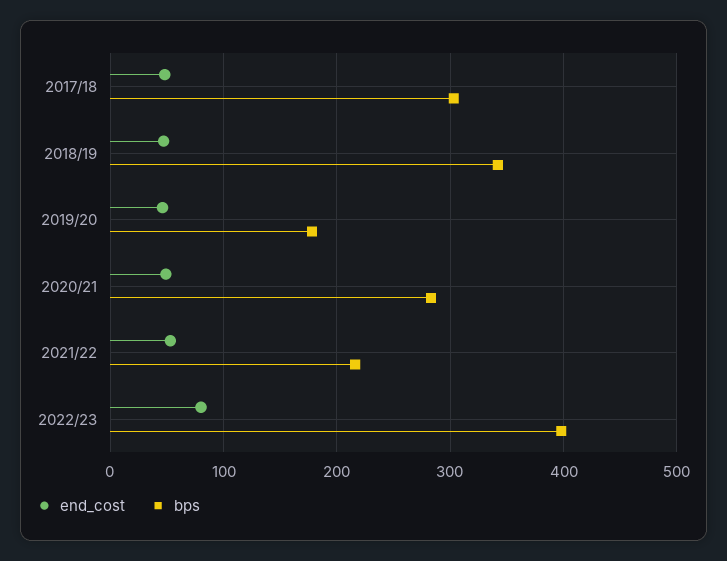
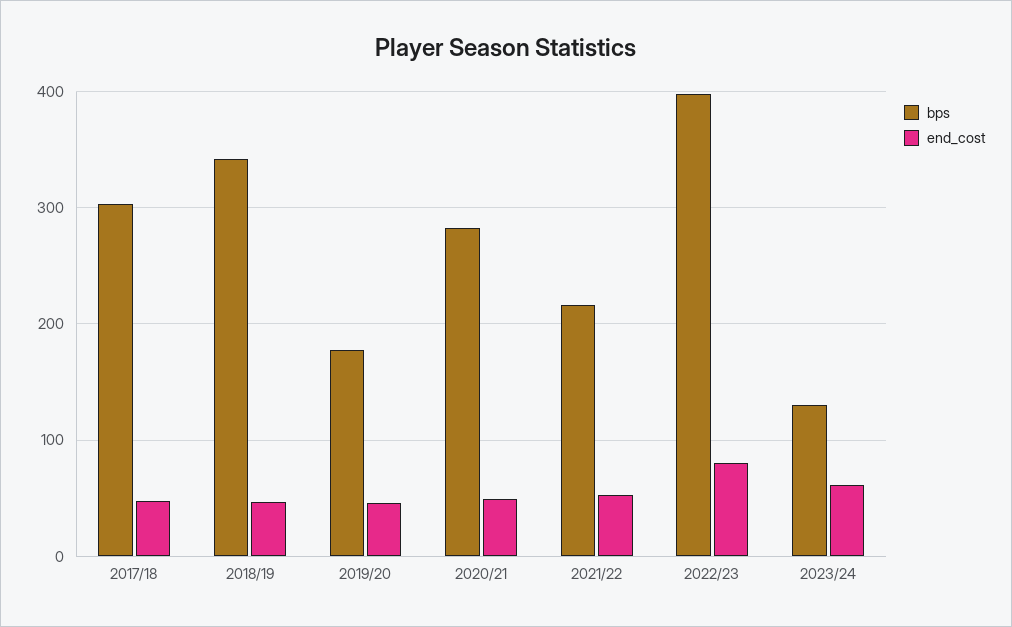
bps, 2023/24: none -> 130
end_cost, 2023/24: none -> 60

